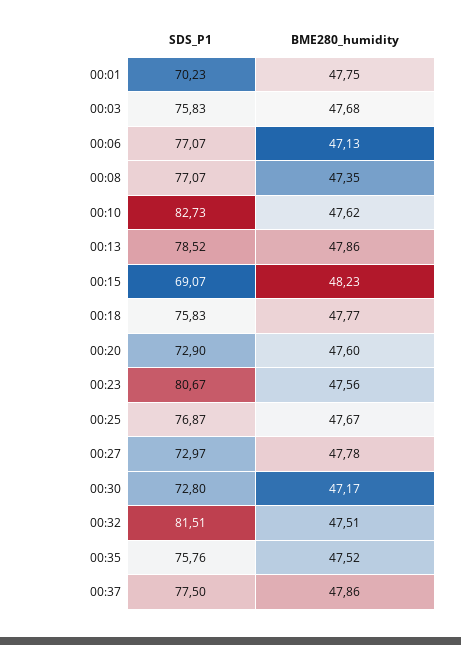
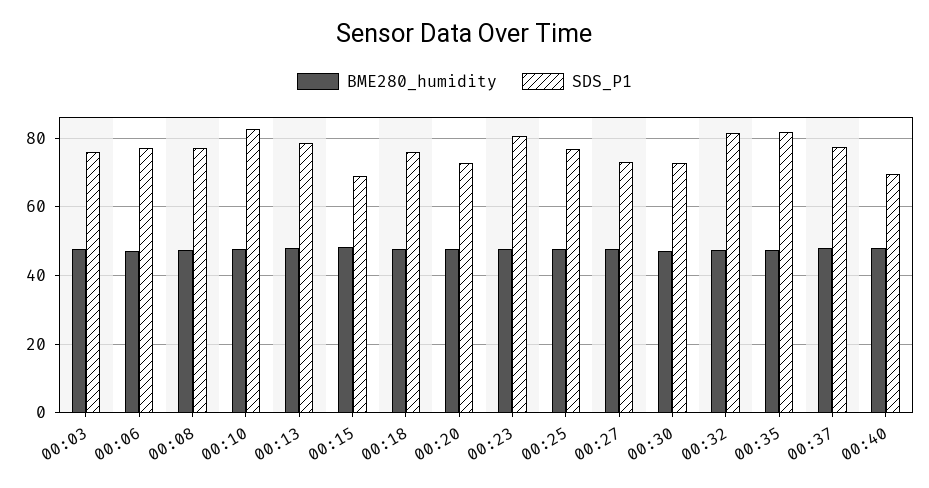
SDS_P1, 00:01: 70.23 -> none
BME280_humidity, 00:01: 47.75 -> none
SDS_P1, 00:35: 75.76 -> 82
BME280_humidity, 00:40: none -> 48
SDS_P1, 00:40: none -> 70

